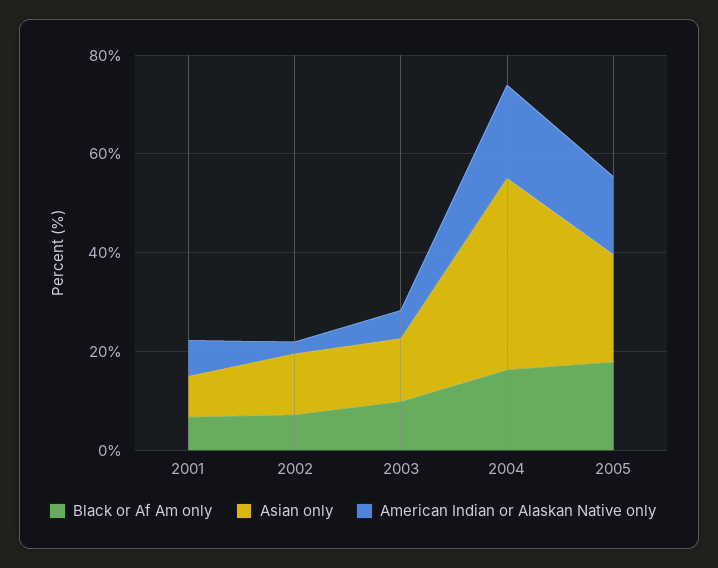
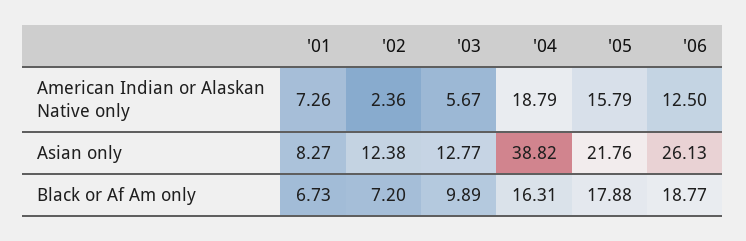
American Indian or Alaskan Native only, '06: none -> 12.5
Asian only, '06: none -> 26.13
Black or Af Am only, '06: none -> 18.77

